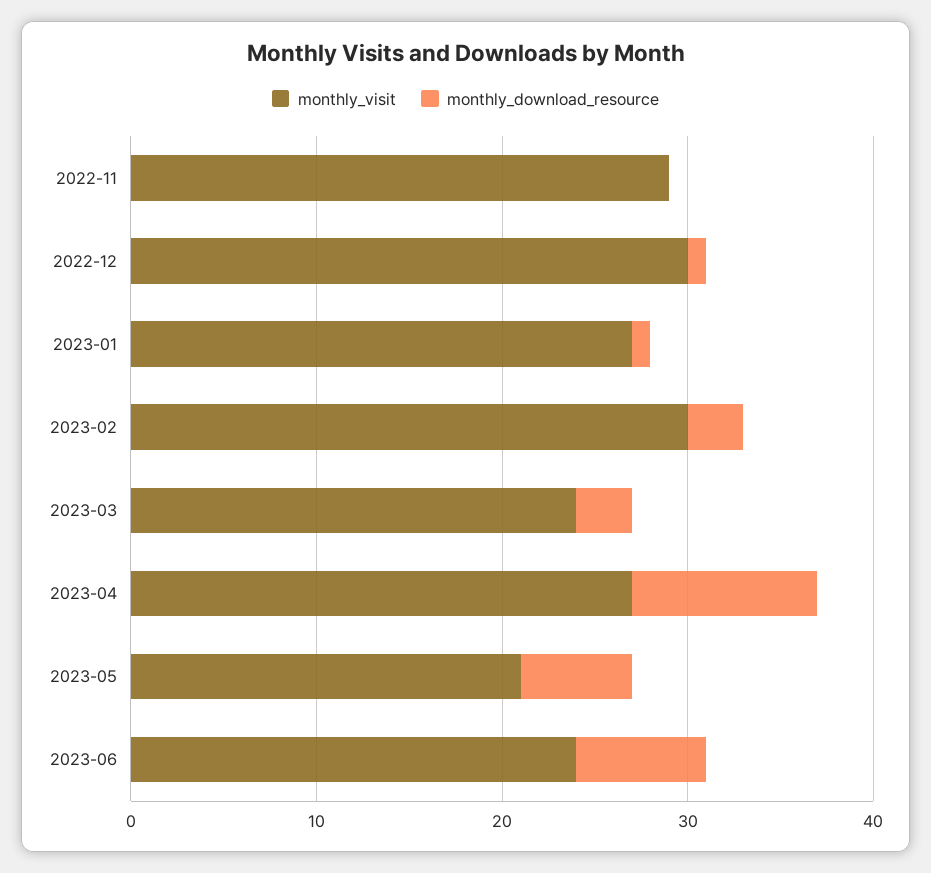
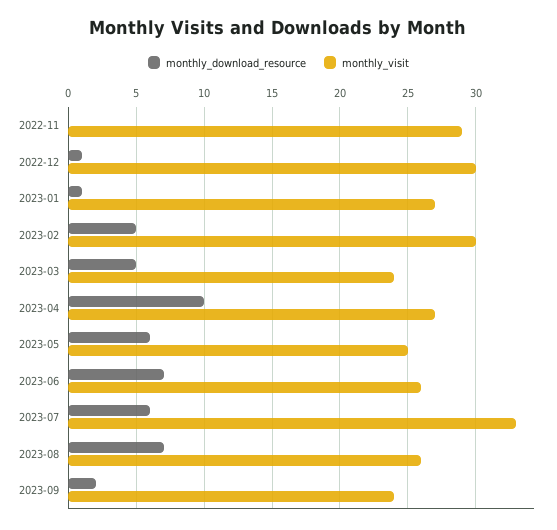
monthly_download_resource, 2023-02: 3 -> 5
monthly_download_resource, 2023-03: 3 -> 5
monthly_visit, 2023-05: 21 -> 25
monthly_visit, 2023-06: 24 -> 26
monthly_download_resource, 2023-07: none -> 6
monthly_visit, 2023-07: none -> 33
monthly_download_resource, 2023-08: none -> 7
monthly_visit, 2023-08: none -> 26
monthly_download_resource, 2023-09: none -> 2
monthly_visit, 2023-09: none -> 24

